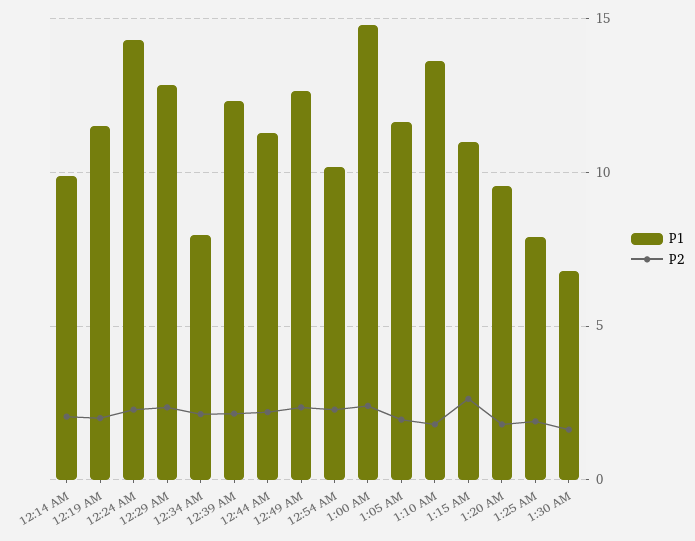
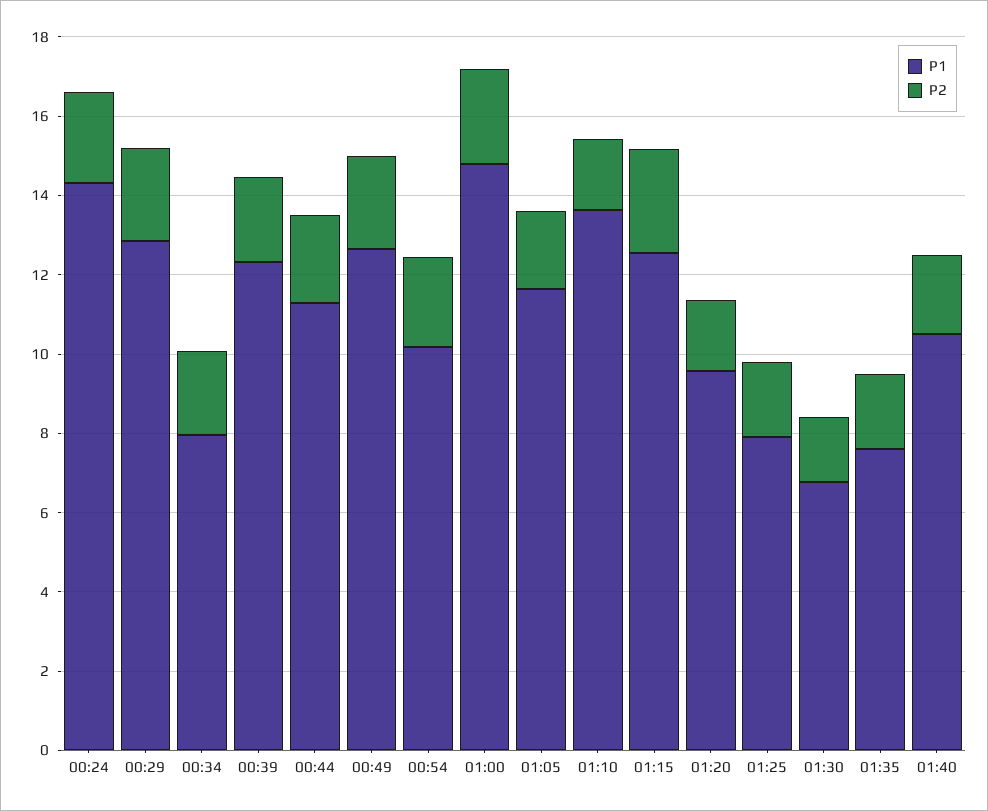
P1, 12:14 AM: 10 -> none
P2, 12:14 AM: 2 -> none
P1, 12:19 AM: 11.5 -> none
P2, 12:19 AM: 2 -> none
P1, 1:15 AM: 11 -> 12.5
P1, 01:35: none -> 7.5
P2, 01:35: none -> 2
P1, 01:40: none -> 10.5
P2, 01:40: none -> 2

